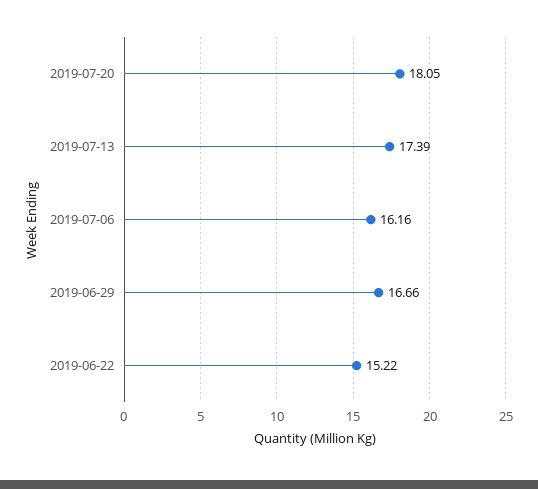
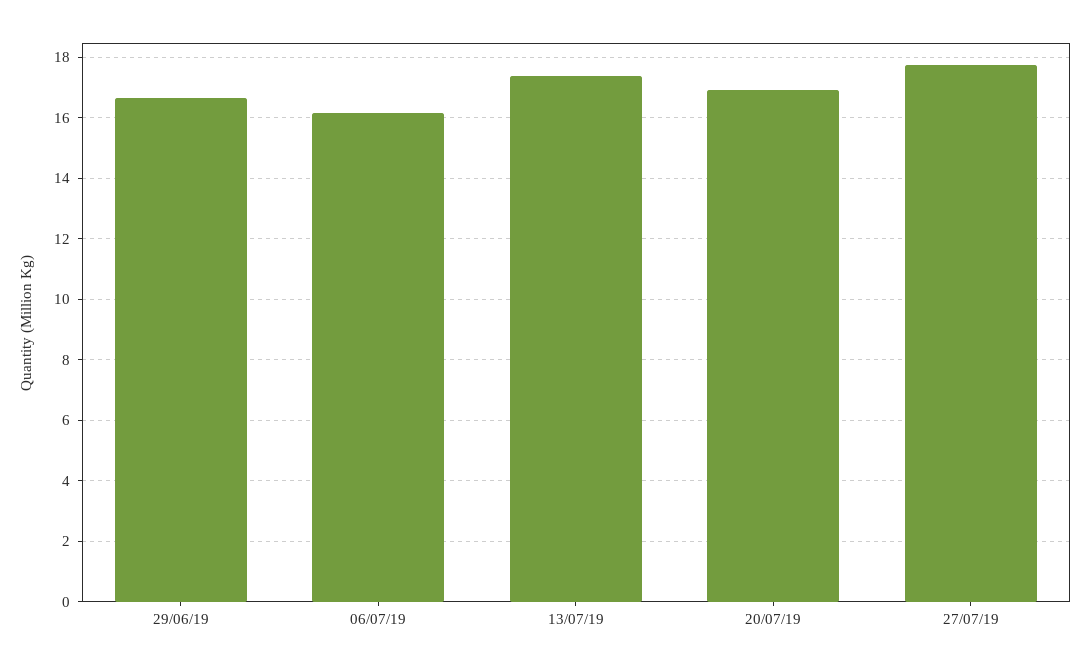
2019-07-20: 18.05 -> 17
2019-06-22: 15.22 -> none
27/07/19: none -> 17.8

